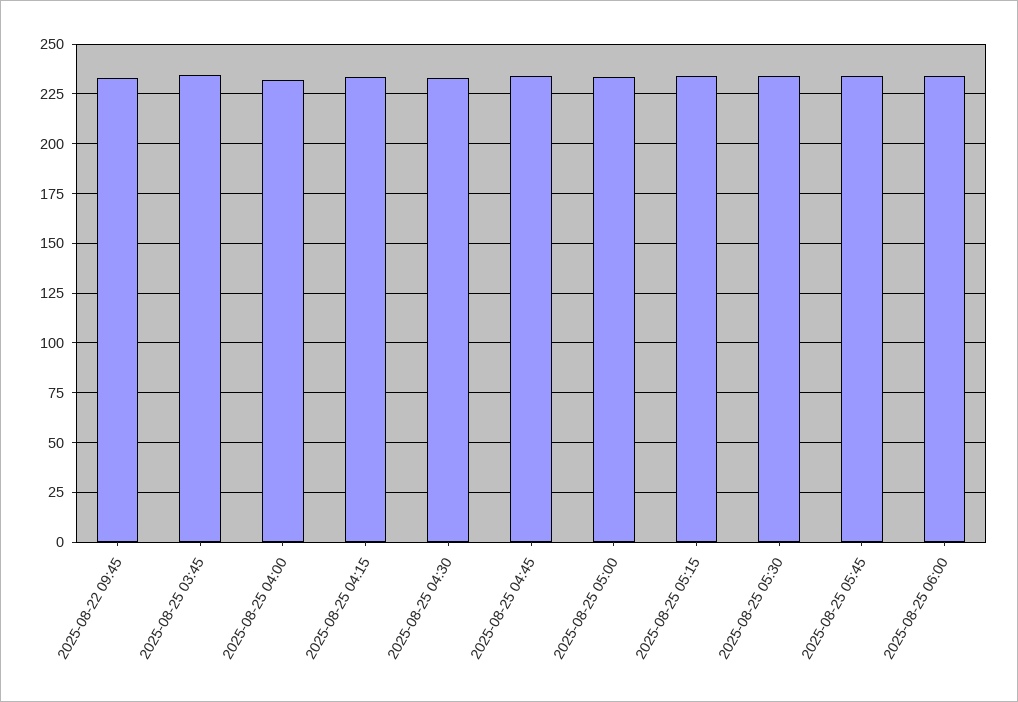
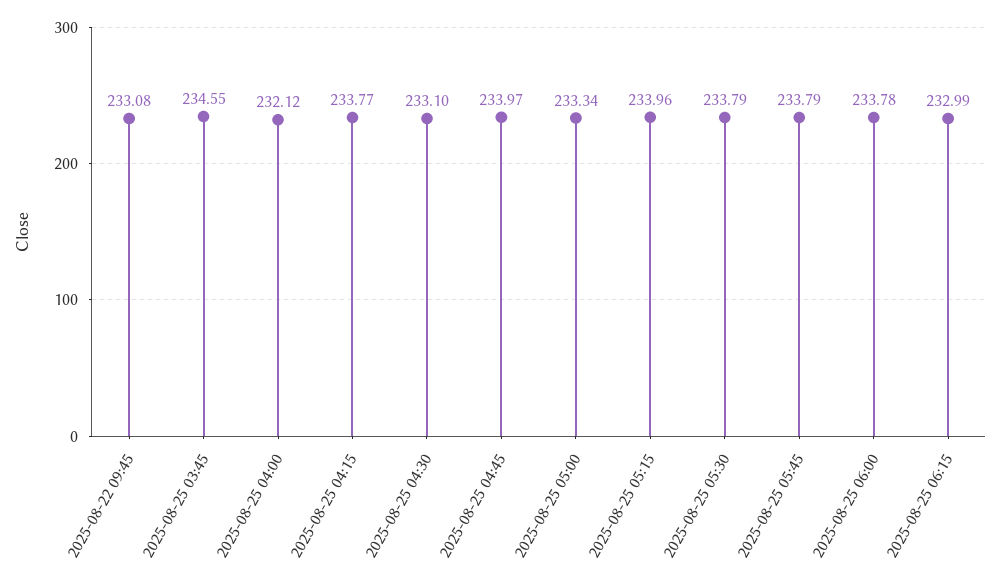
2025-08-25 06:15: none -> 232.99

